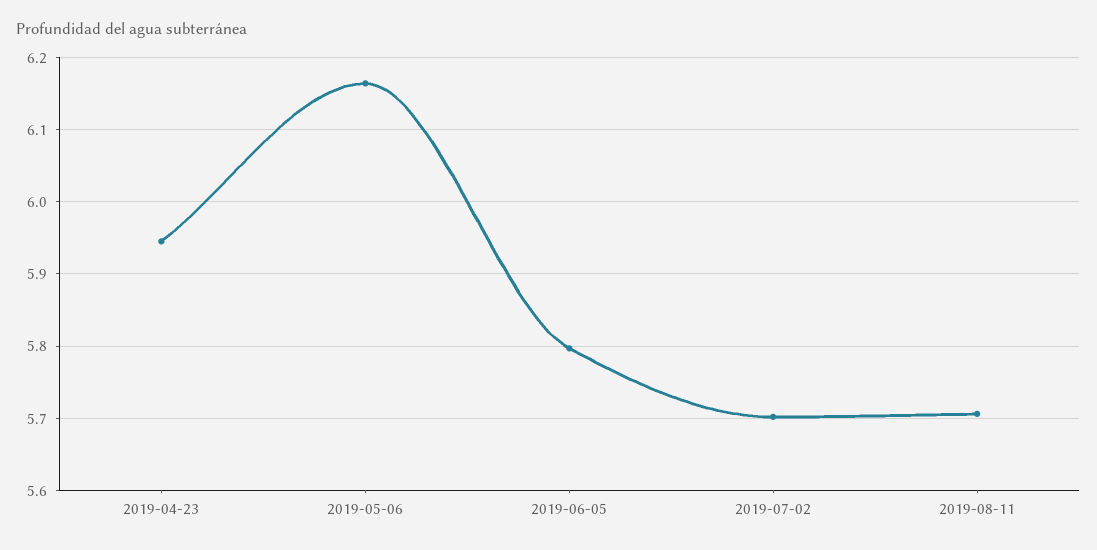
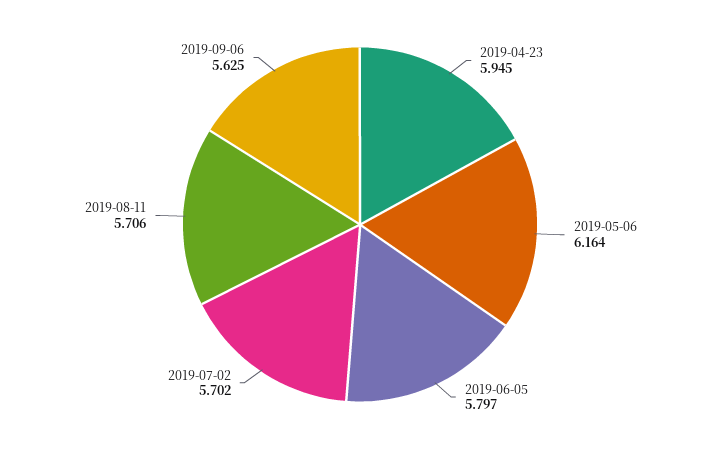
2019-09-06: none -> 5.625

